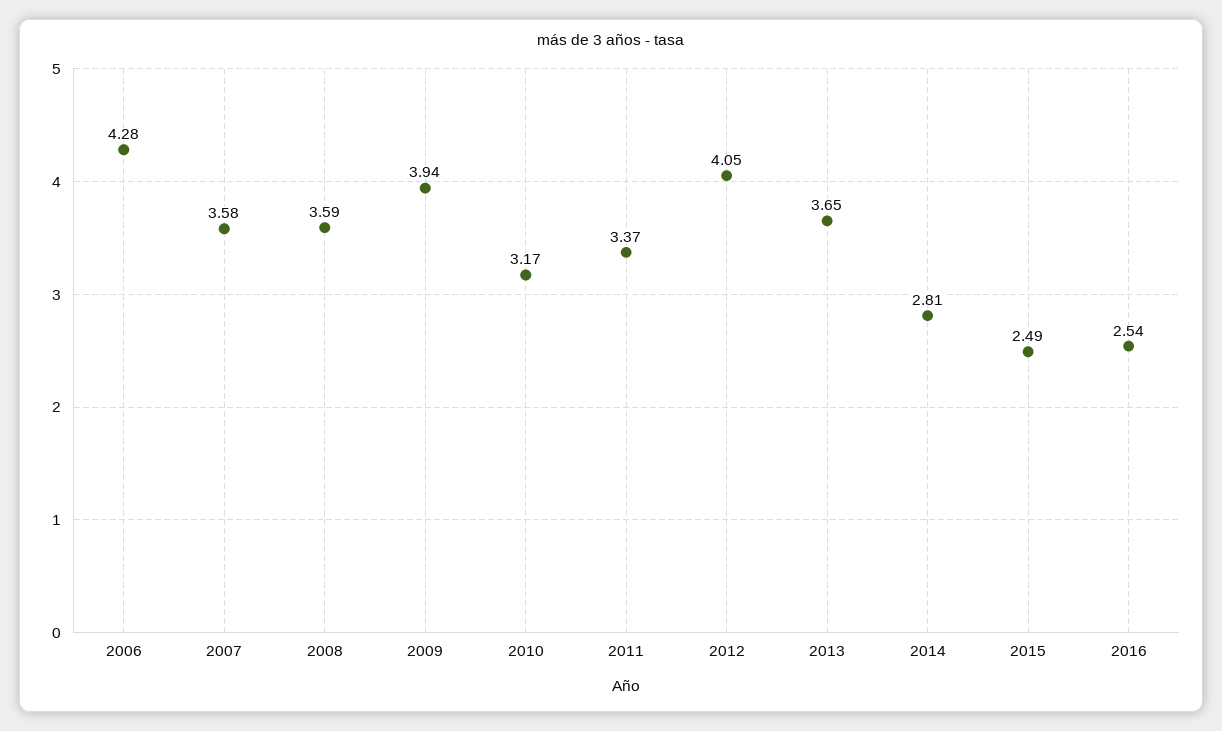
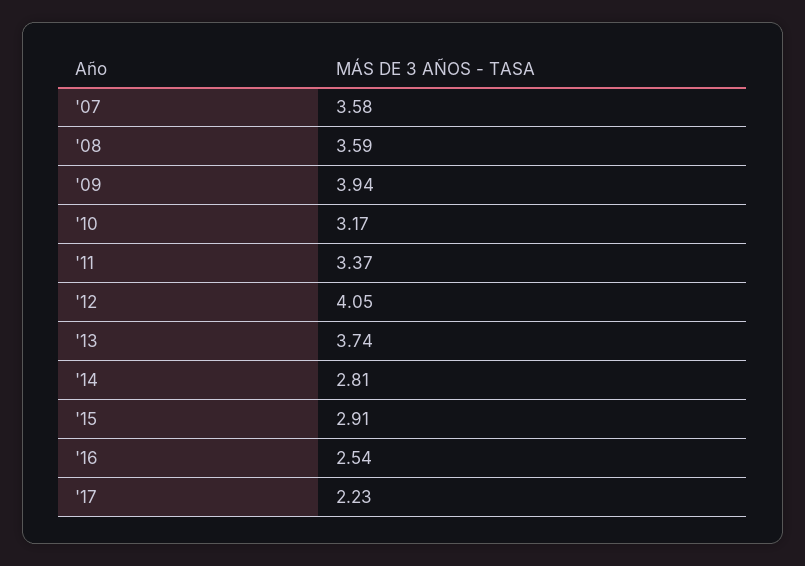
2006: 4.28 -> none
2013: 3.65 -> 3.74
2015: 2.49 -> 2.91
'17: none -> 2.23

